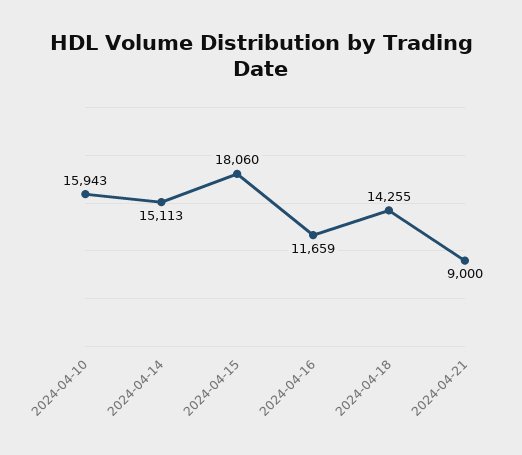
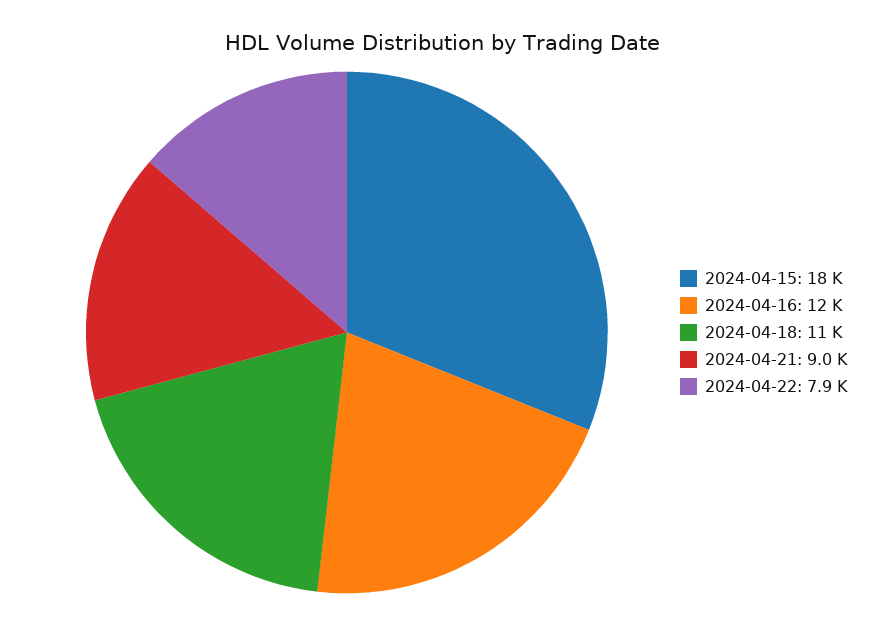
2024-04-10: 15943 -> none
2024-04-14: 15113 -> none
2024-04-18: 14255 -> 11000
2024-04-22: none -> 7900

